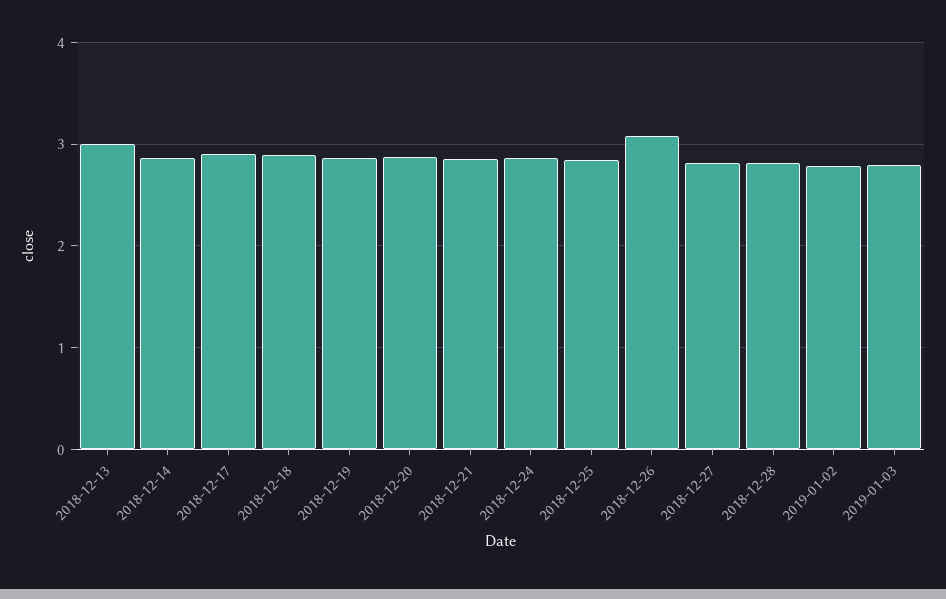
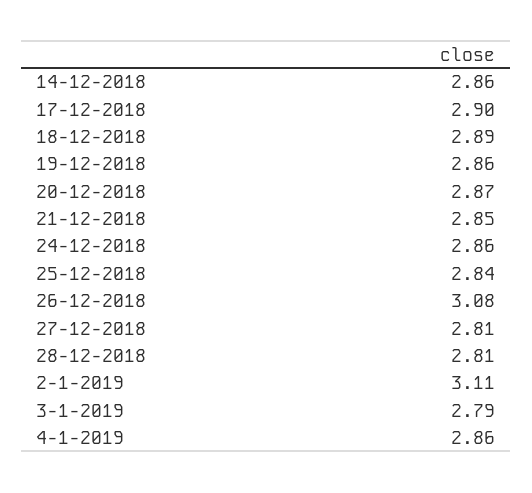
2018-12-13: 3 -> none
2019-01-02: 2.8 -> 3.11
4-1-2019: none -> 2.86

